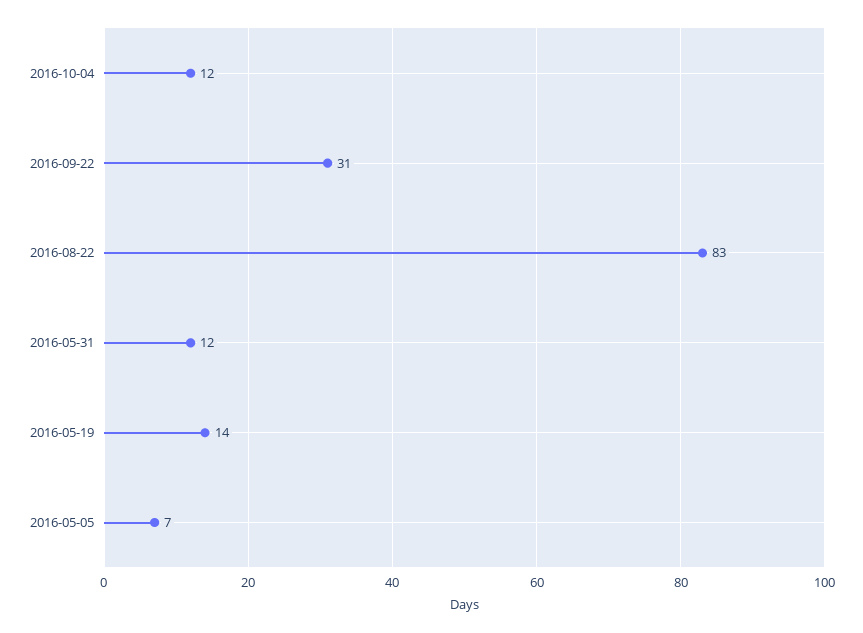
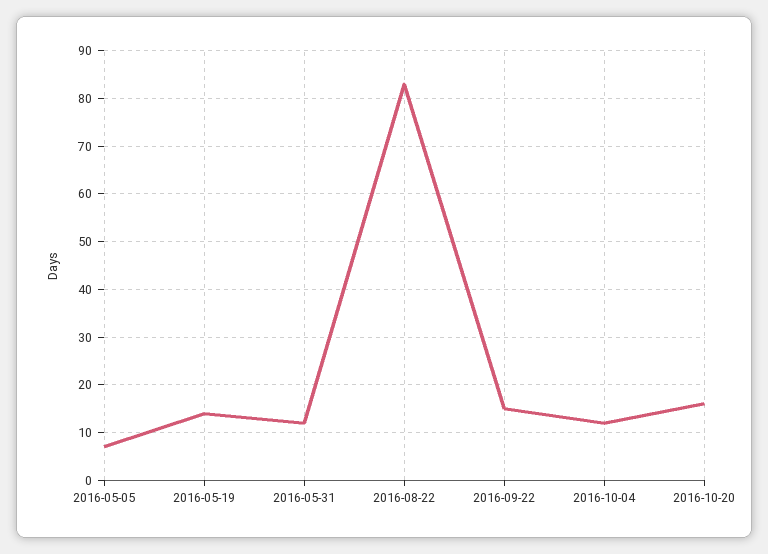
2016-09-22: 31 -> 15
2016-10-20: none -> 15

